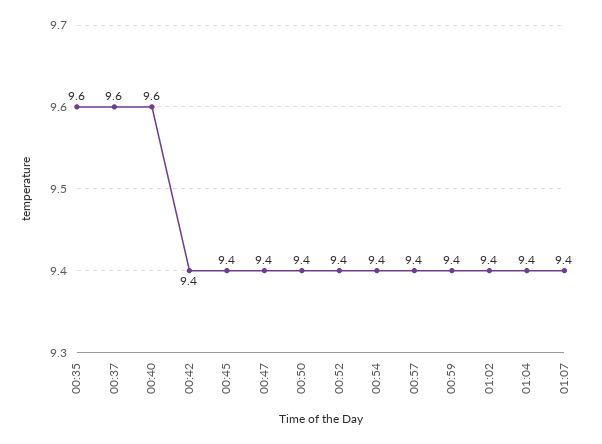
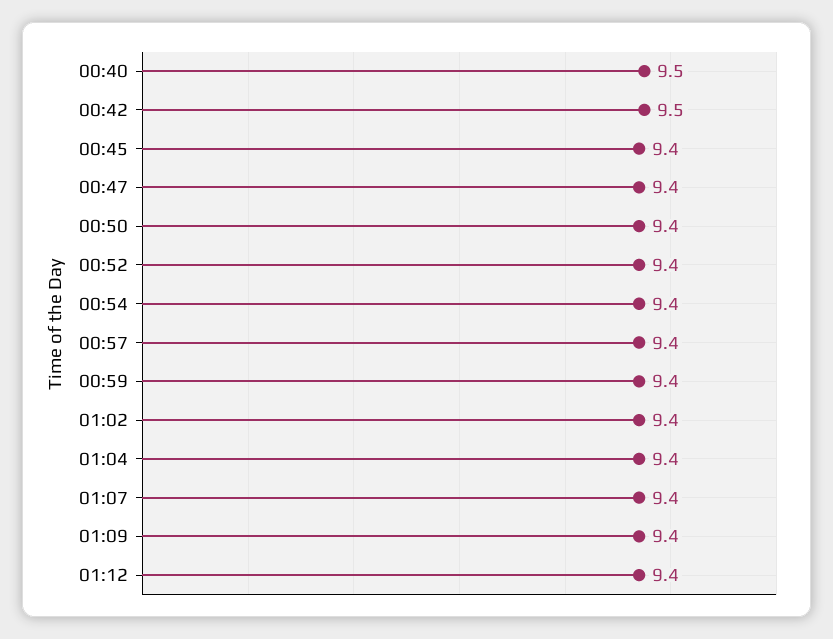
00:35: 9.6 -> none
00:37: 9.6 -> none
00:40: 9.6 -> 9.5
00:42: 9.4 -> 9.5
01:09: none -> 9.4
01:12: none -> 9.4

